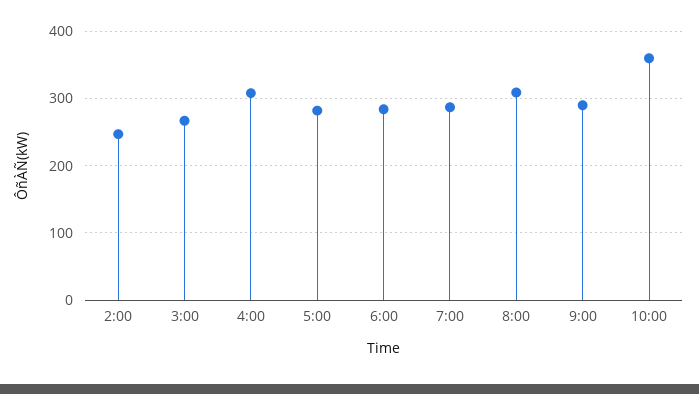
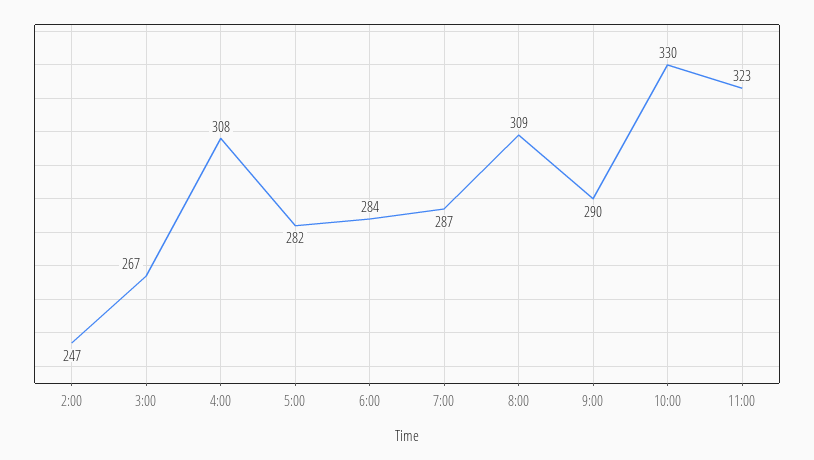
10:00: 360 -> 330
11:00: none -> 323

